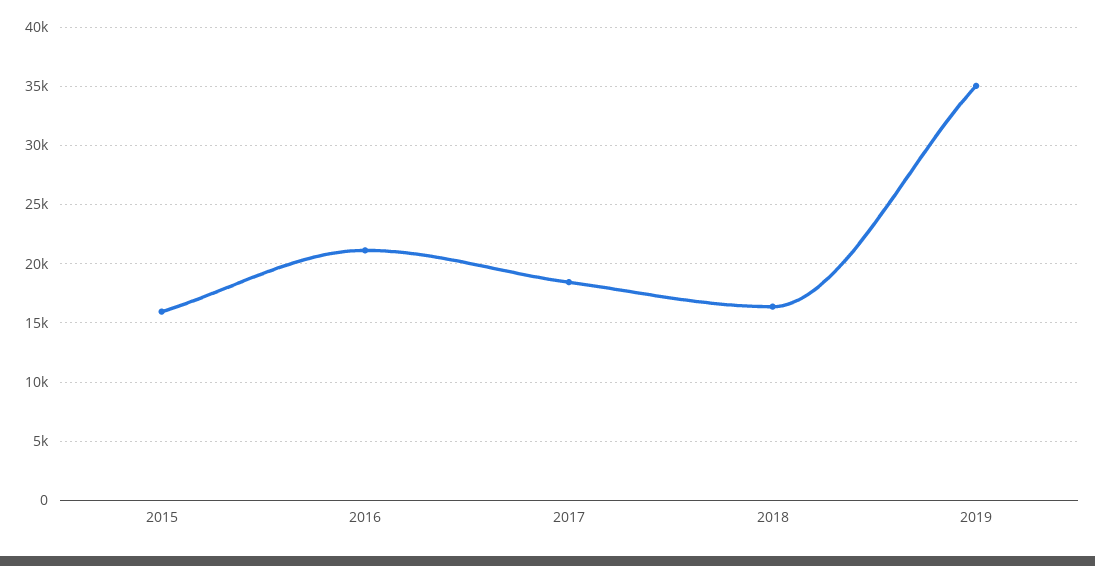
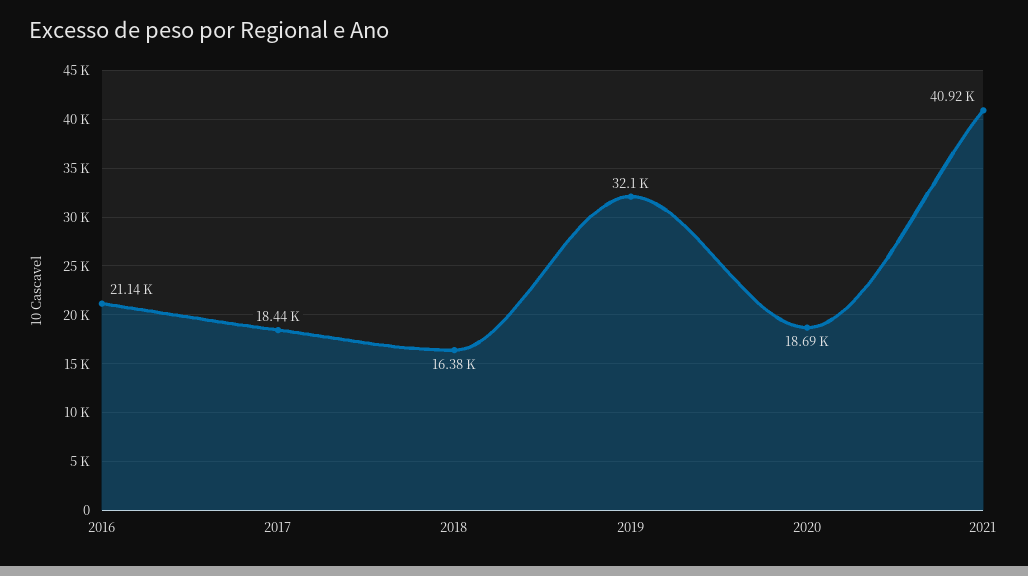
2015: 16000 -> none
2019: 35000 -> 32100
2020: none -> 18690
2021: none -> 40920

